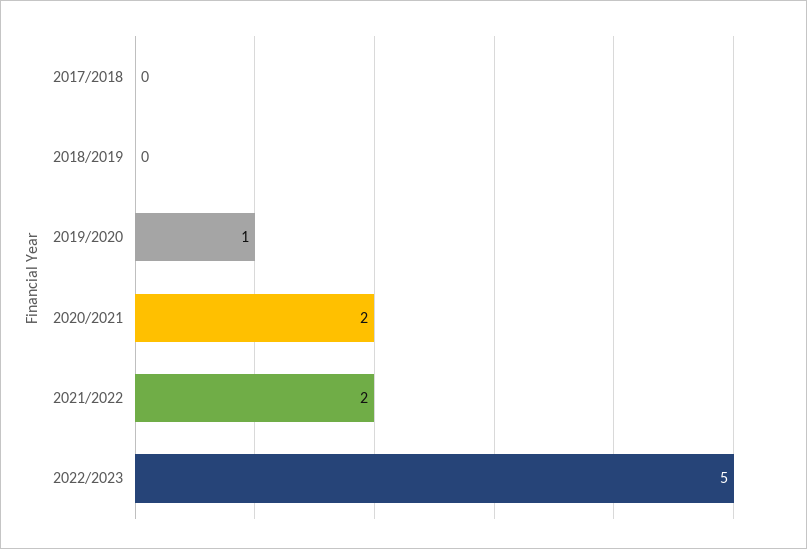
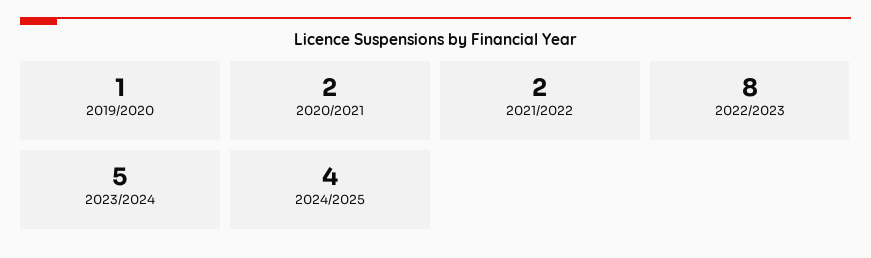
2017/2018: 0 -> none
2018/2019: 0 -> none
2022/2023: 5 -> 8
2023/2024: none -> 5
2024/2025: none -> 4

